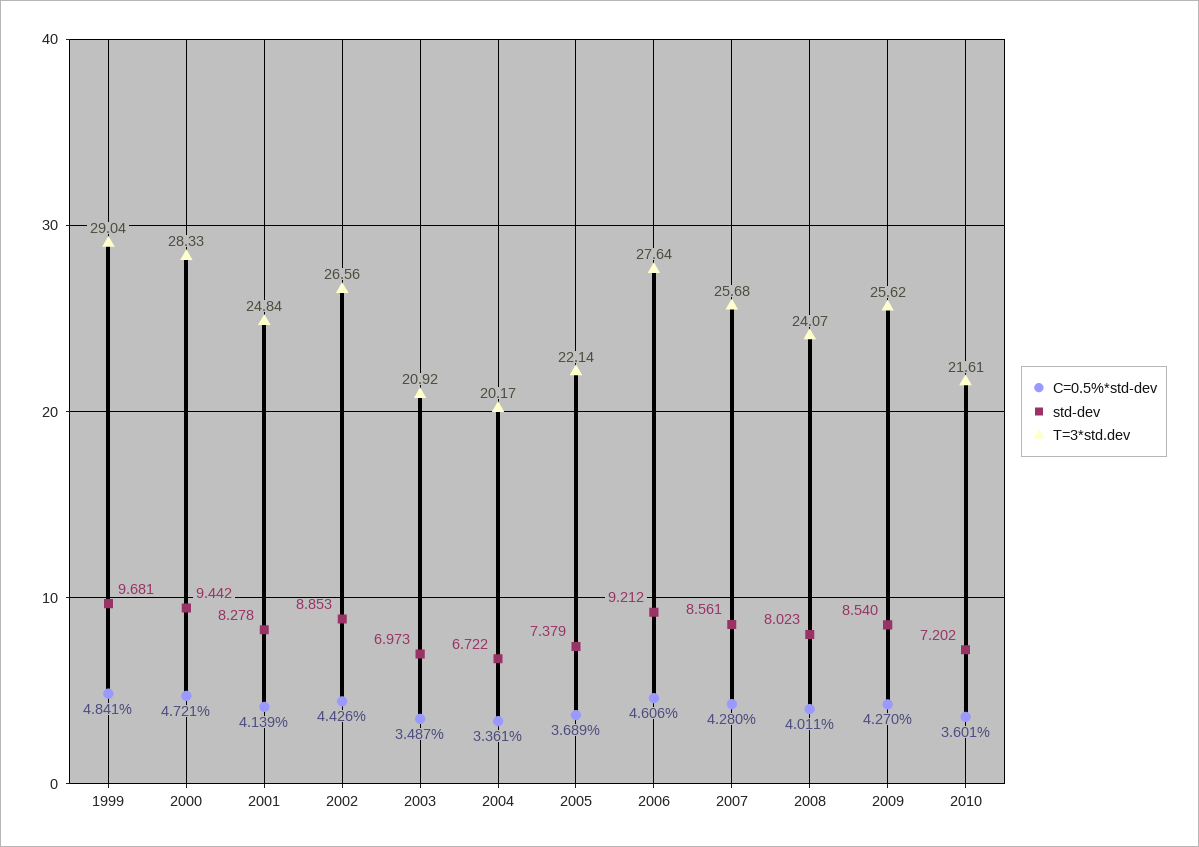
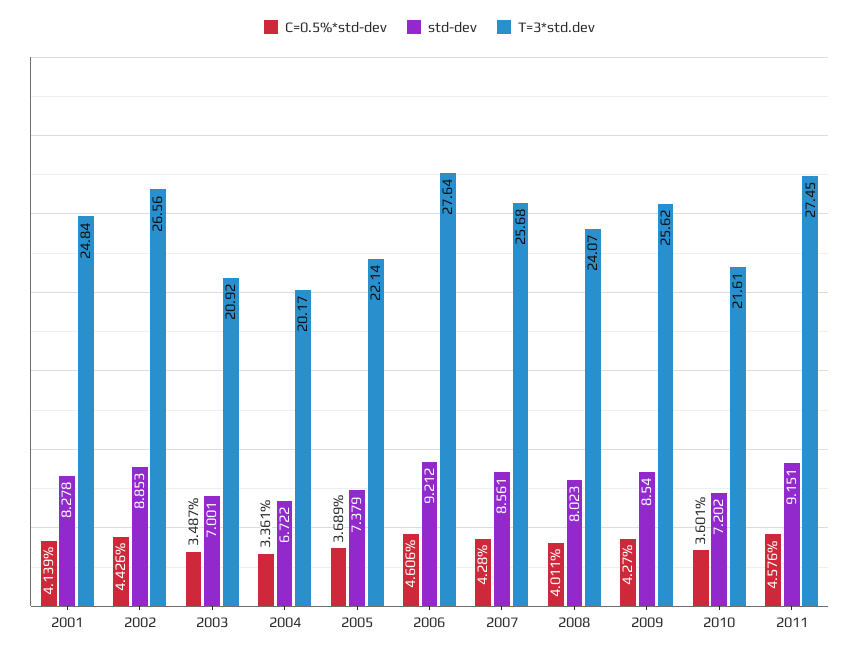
C=0.5%*std-dev, 1999: 4.841 -> none
std-dev, 1999: 9.681 -> none
T=3*std.dev, 1999: 29.04 -> none
C=0.5%*std-dev, 2000: 4.721 -> none
std-dev, 2000: 9.442 -> none
T=3*std.dev, 2000: 28.33 -> none
std-dev, 2003: 6.973 -> 7.001
C=0.5%*std-dev, 2011: none -> 4.576
std-dev, 2011: none -> 9.151
T=3*std.dev, 2011: none -> 27.45

